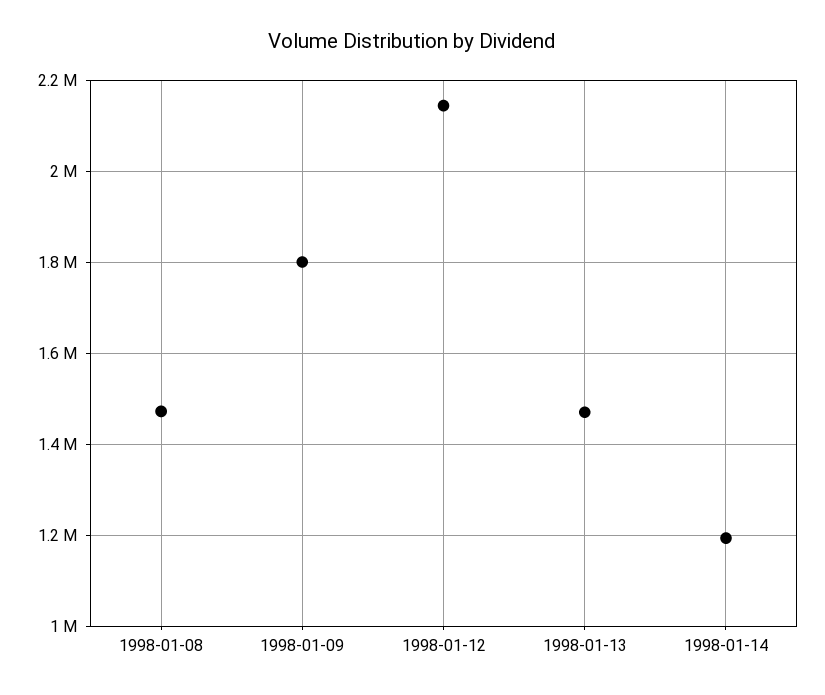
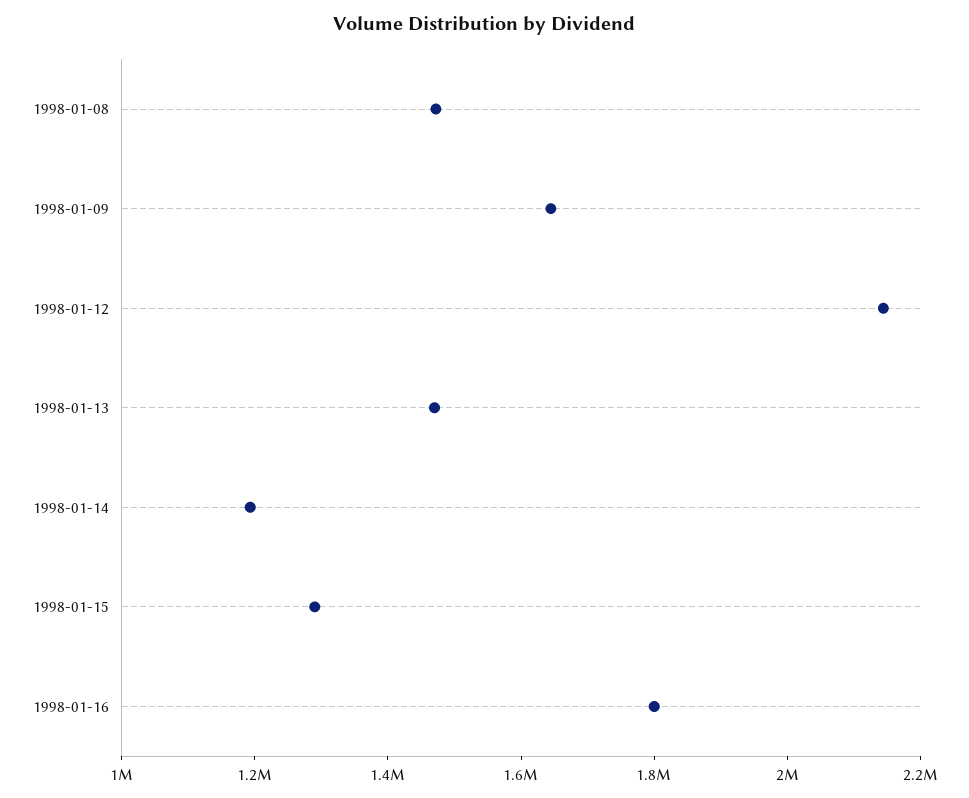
1998-01-09: 1800000 -> 1650000
1998-01-15: none -> 1300000
1998-01-16: none -> 1800000

